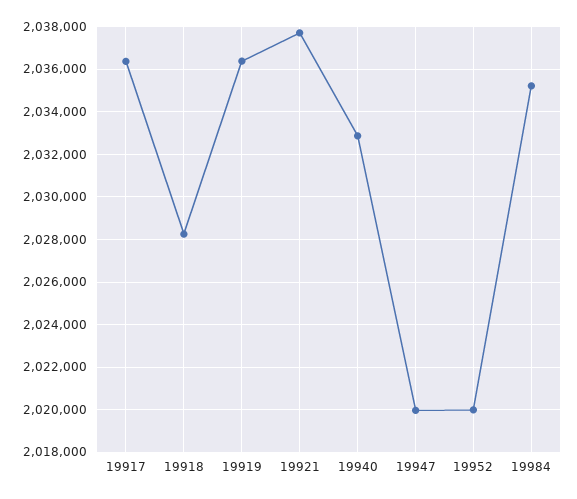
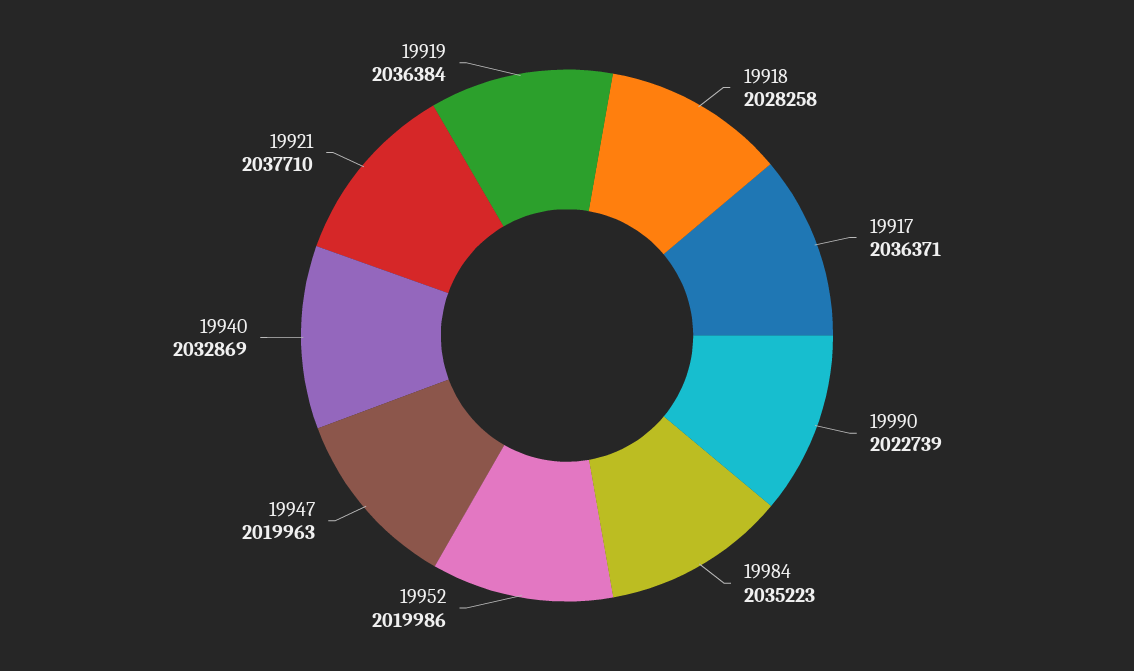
19990: none -> 2022739

